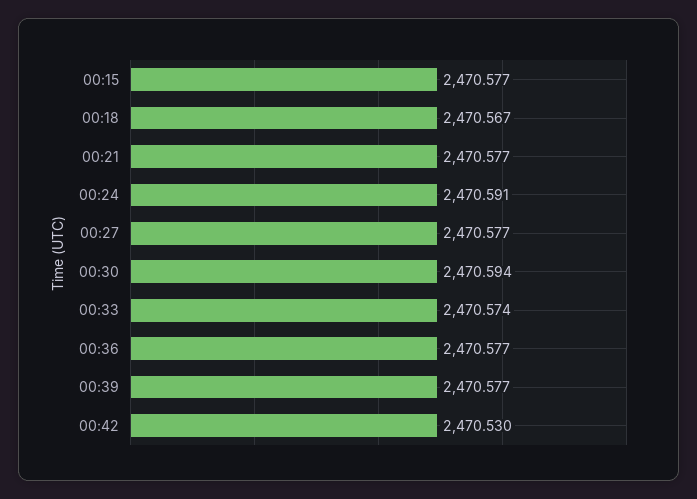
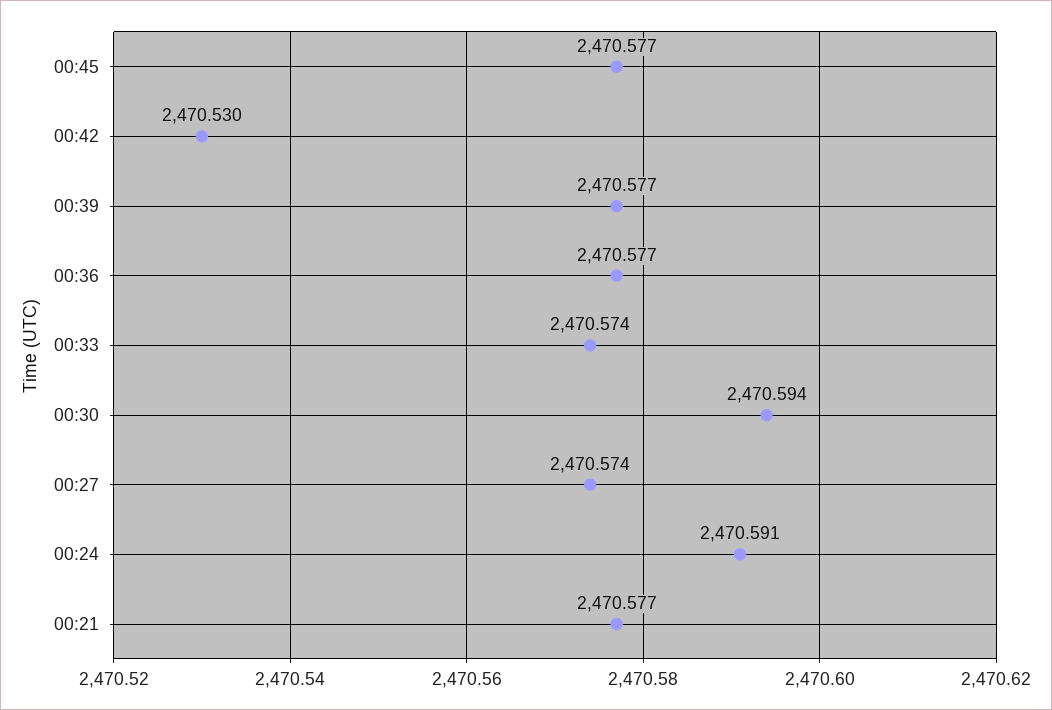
00:15: 2470.577 -> none
00:18: 2470.567 -> none
00:27: 2470.577 -> 2470.574
00:45: none -> 2470.577

